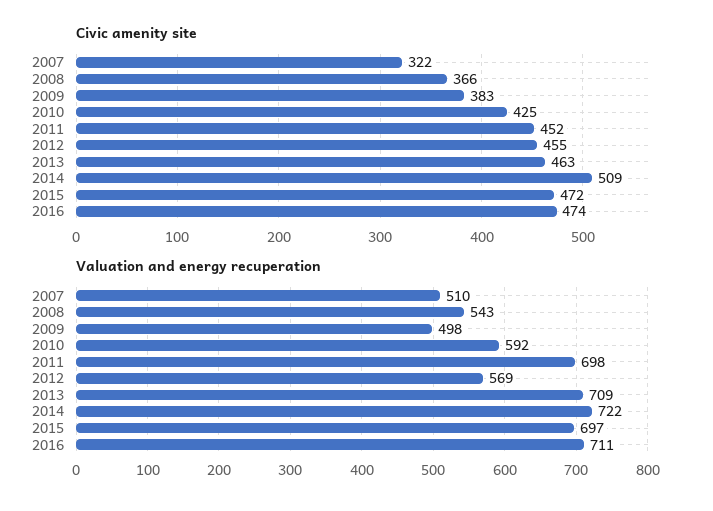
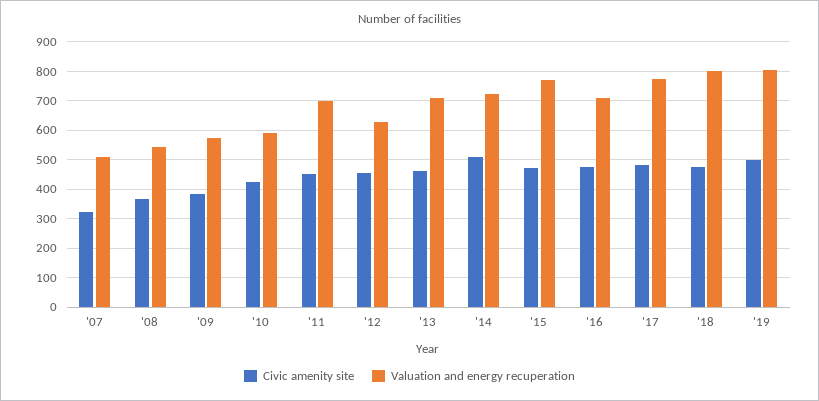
Valuation and energy recuperation, 2009: 498 -> 575
Valuation and energy recuperation, 2012: 569 -> 625
Valuation and energy recuperation, 2015: 697 -> 775
Civic amenity site, '17: none -> 475
Valuation and energy recuperation, '17: none -> 775
Civic amenity site, '18: none -> 475
Valuation and energy recuperation, '18: none -> 800
Civic amenity site, '19: none -> 500
Valuation and energy recuperation, '19: none -> 800

